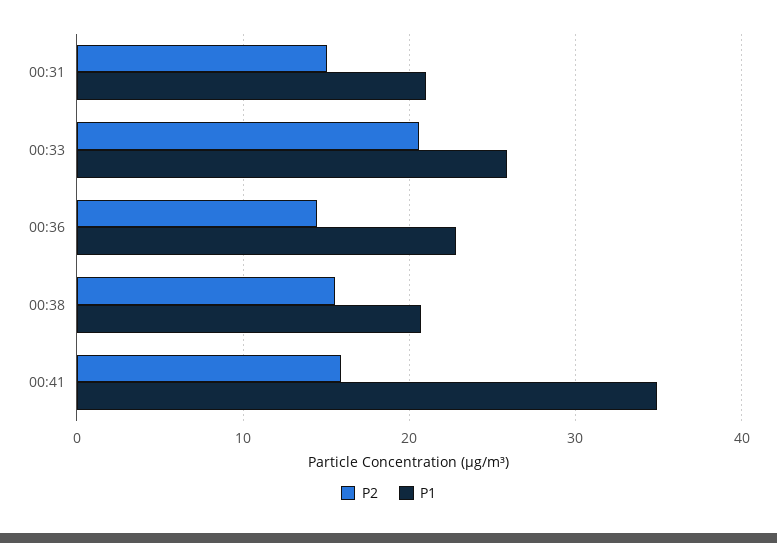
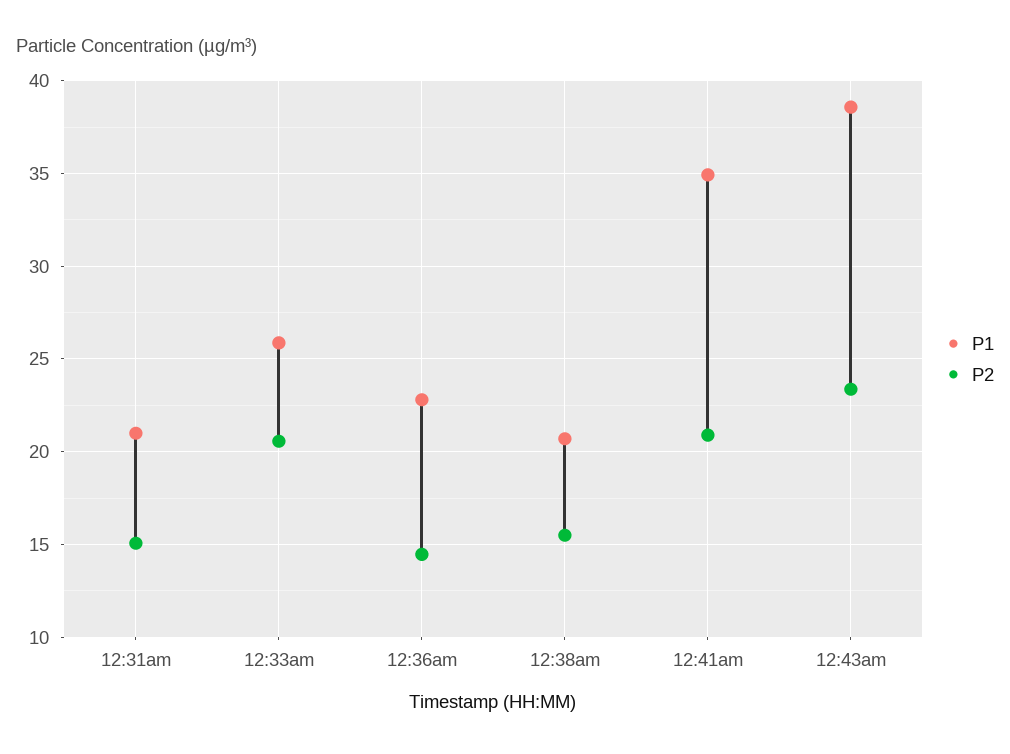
P2, 00:41: 16 -> 21
P1, 12:43am: none -> 38.5
P2, 12:43am: none -> 23.5

